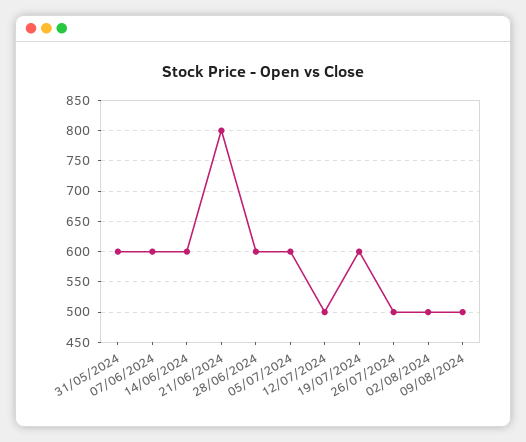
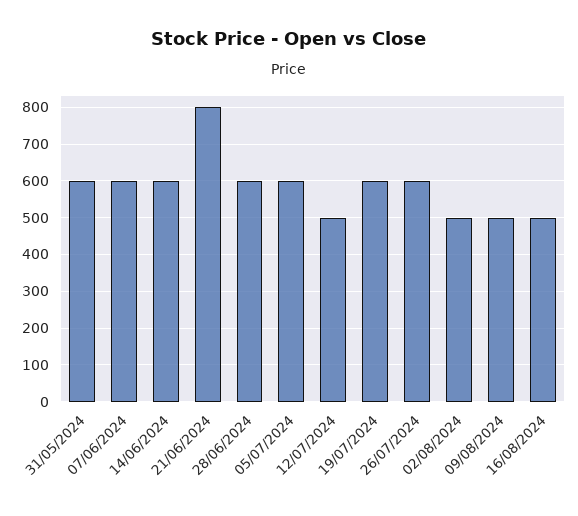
26/07/2024: 500 -> 600
16/08/2024: none -> 500

